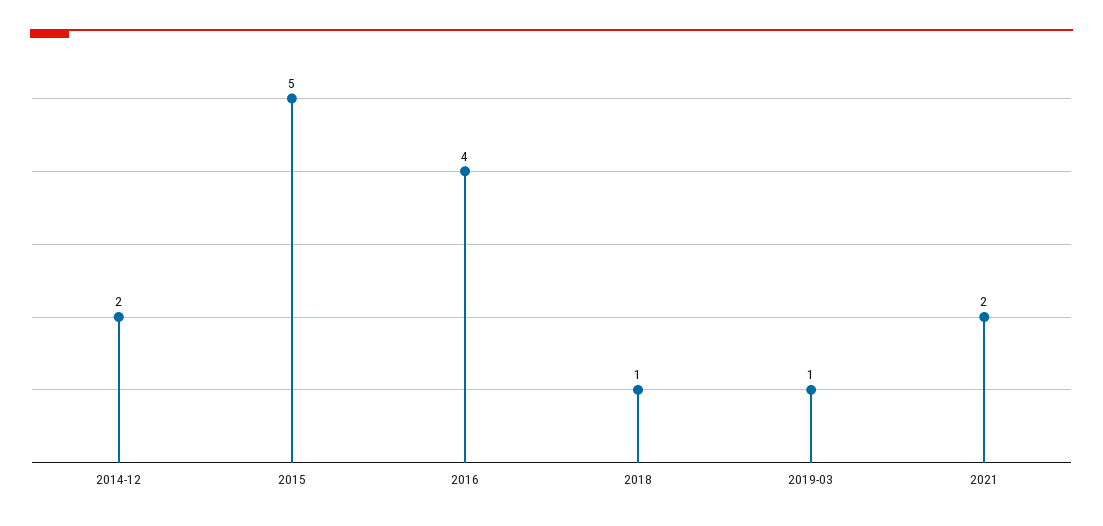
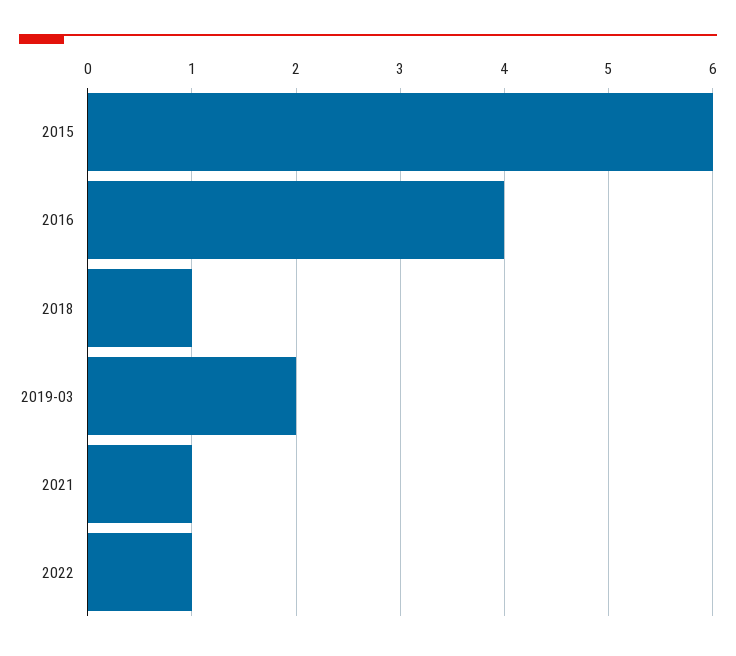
2014-12: 2 -> none
2015: 5 -> 6
2019-03: 1 -> 2
2021: 2 -> 1
2022: none -> 1

